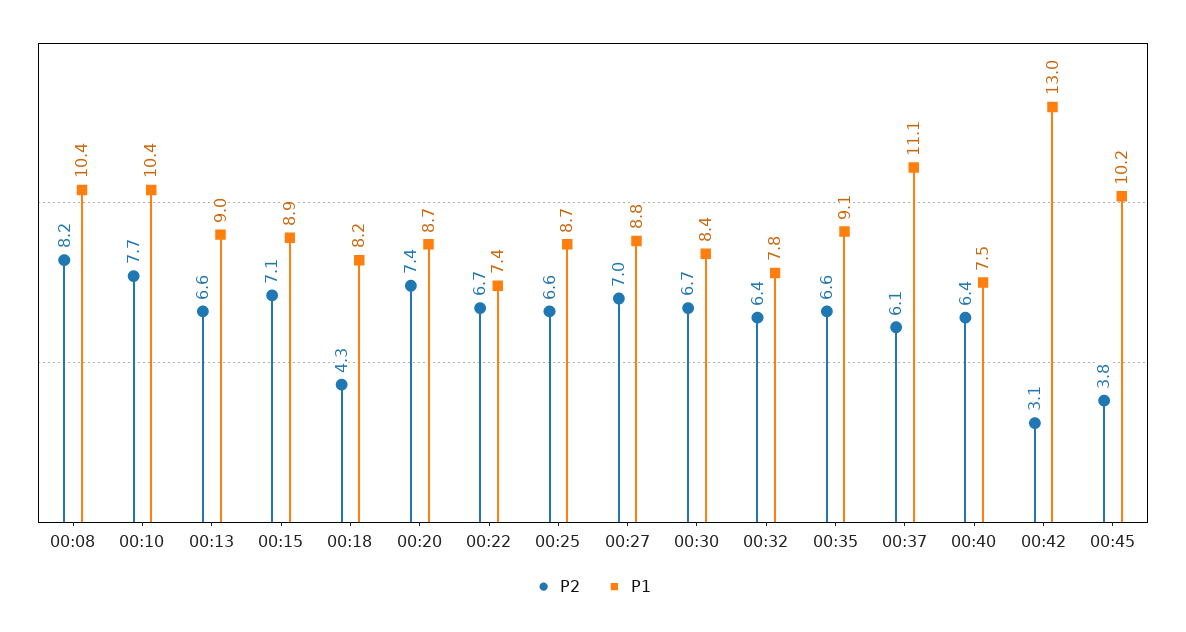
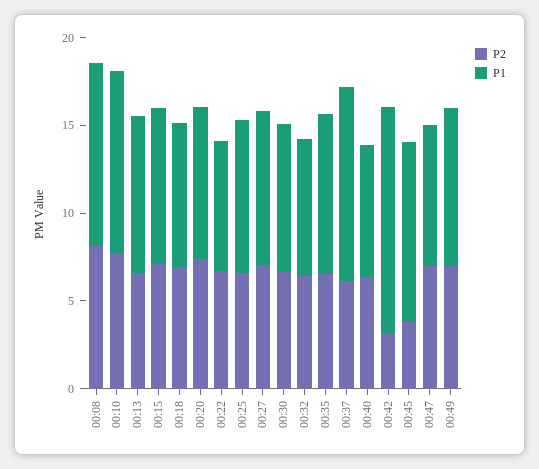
P2, 00:18: 4.3 -> 7
P2, 00:47: none -> 7
P1, 00:47: none -> 8
P2, 00:49: none -> 7
P1, 00:49: none -> 9

